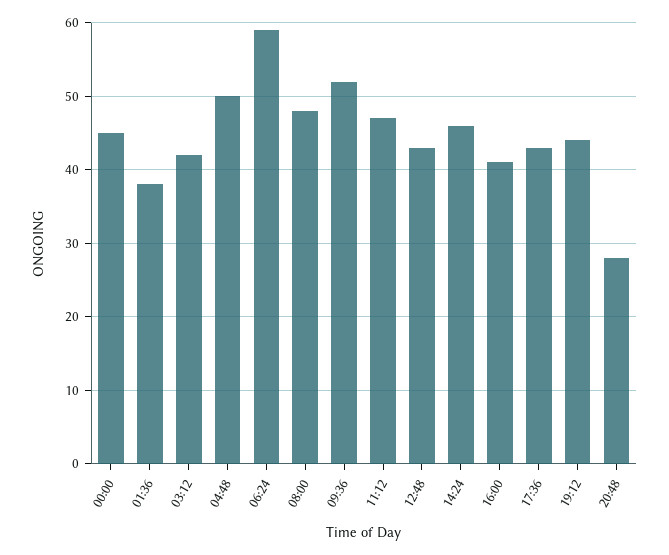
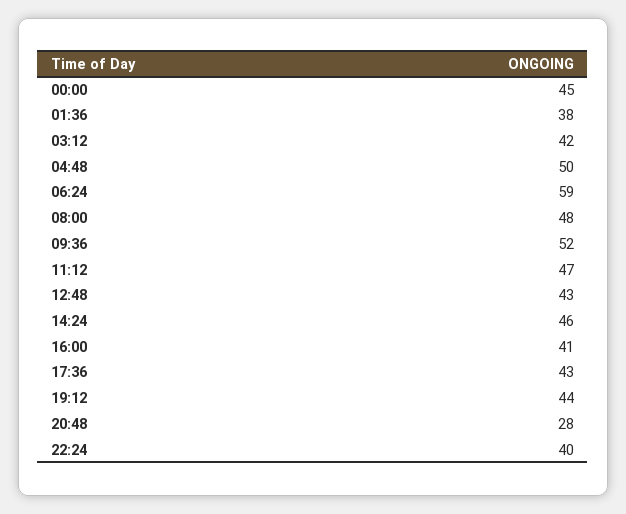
22:24: none -> 40

